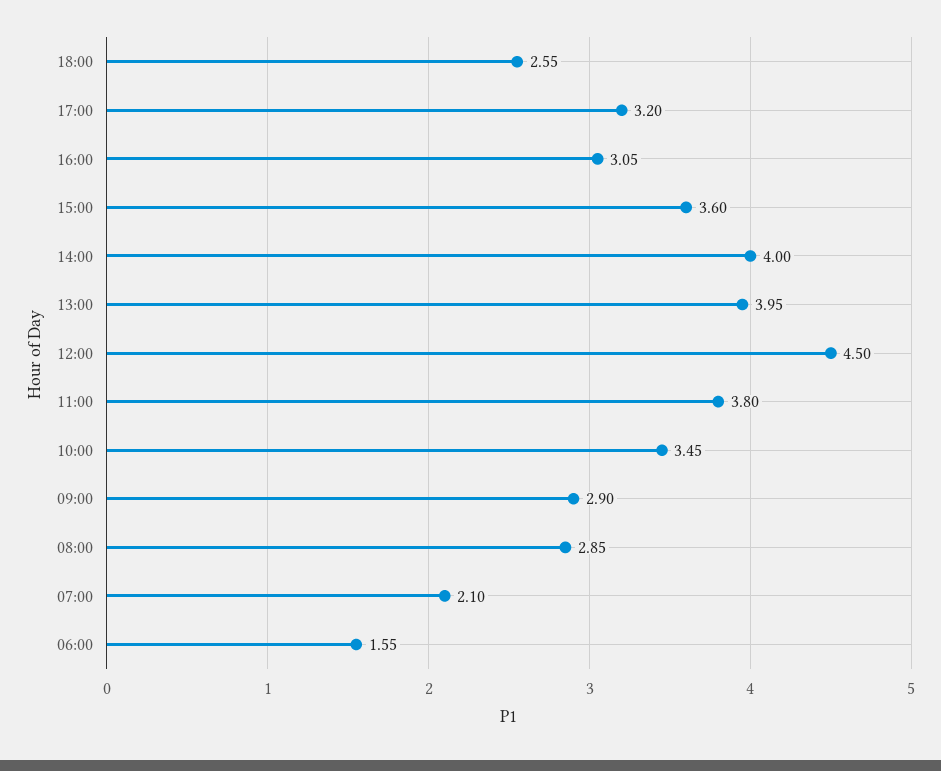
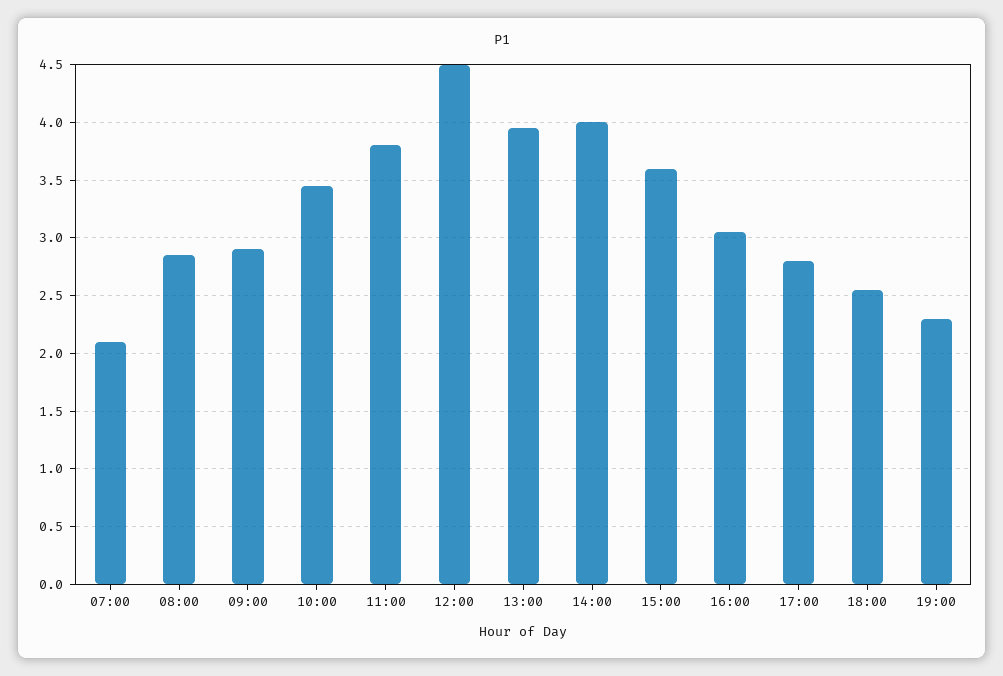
17:00: 3.2 -> 2.8
06:00: 1.55 -> none
19:00: none -> 2.3

